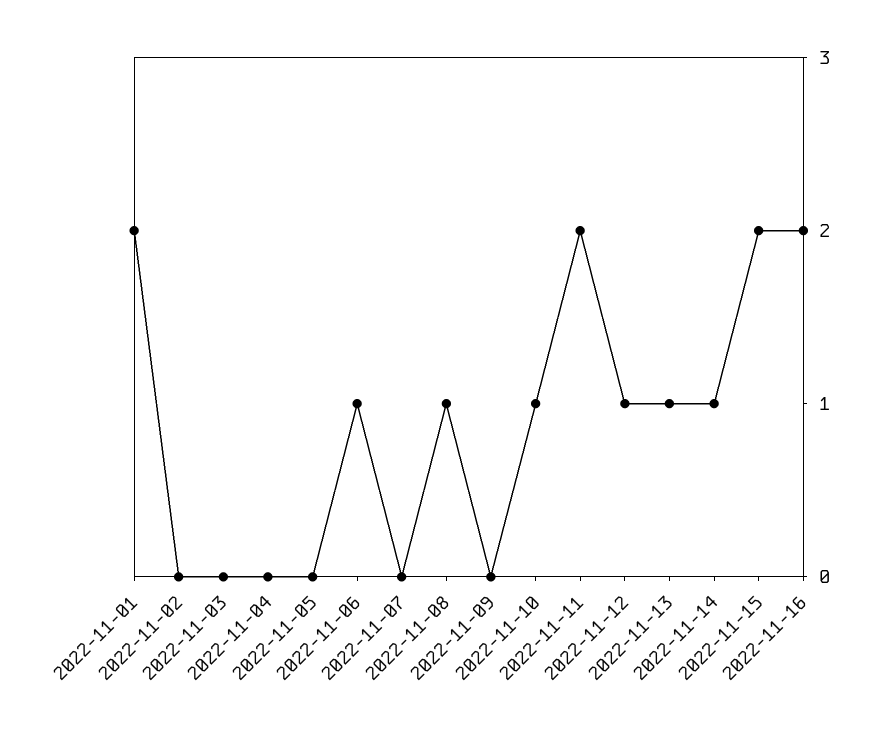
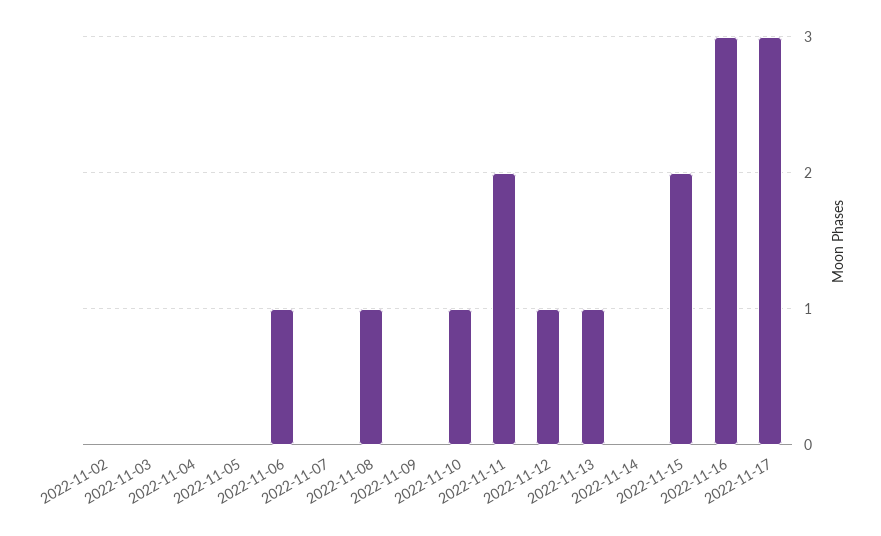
2022-11-01: 2 -> none
2022-11-14: 1 -> 0
2022-11-16: 2 -> 3
2022-11-17: none -> 3

